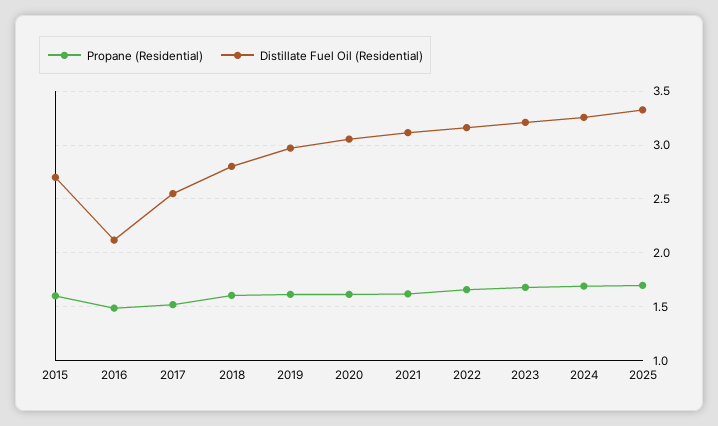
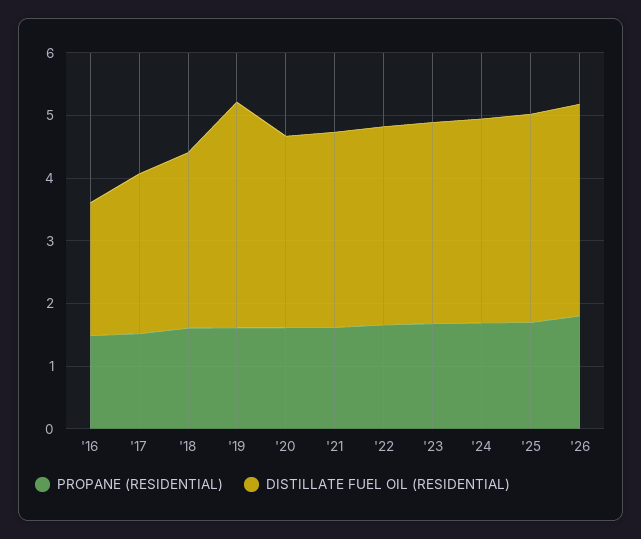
Propane (Residential), 2015: 1.6 -> none
Distillate Fuel Oil (Residential), 2015: 2.7 -> none
Distillate Fuel Oil (Residential), 2019: 3 -> 3.6
Propane (Residential), '26: none -> 1.8
Distillate Fuel Oil (Residential), '26: none -> 3.4

